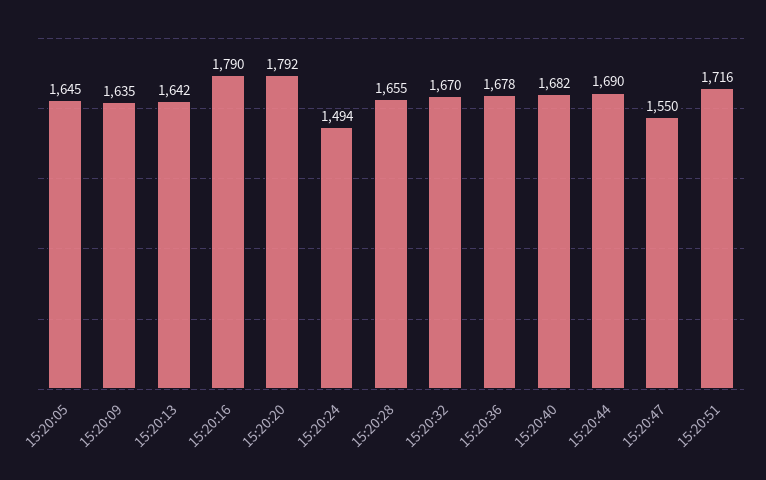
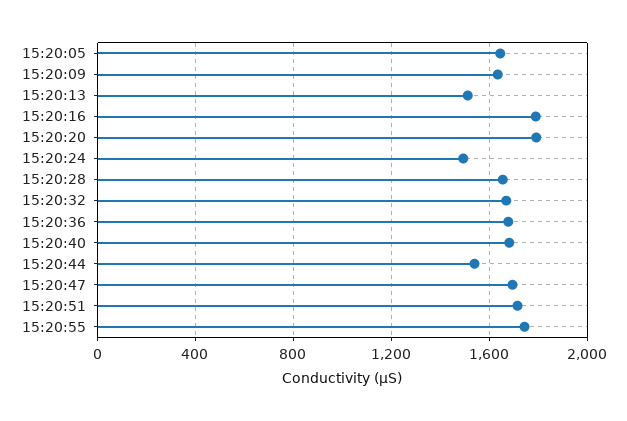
15:20:13: 1642 -> 1500
15:20:44: 1690 -> 1550
15:20:47: 1550 -> 1700
15:20:55: none -> 1750

